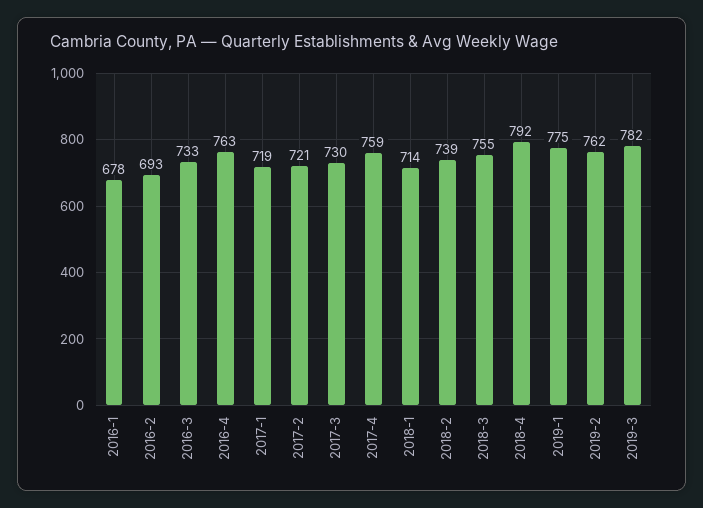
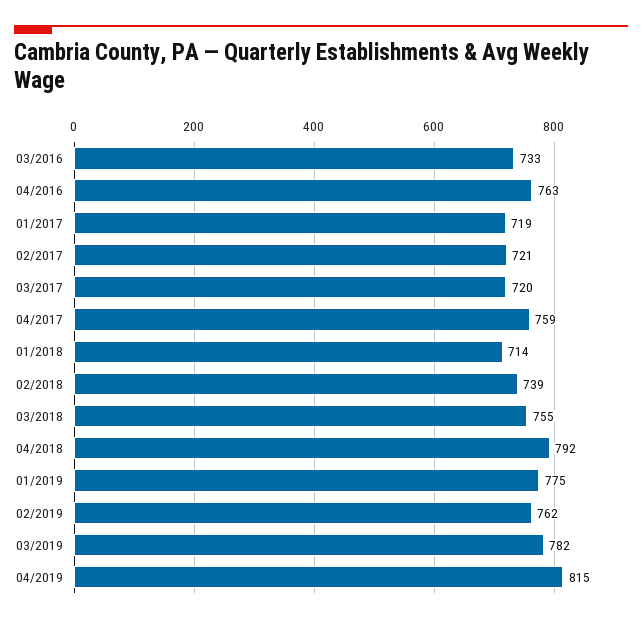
2016-1: 678 -> none
2016-2: 693 -> none
2017-3: 730 -> 720
04/2019: none -> 815

